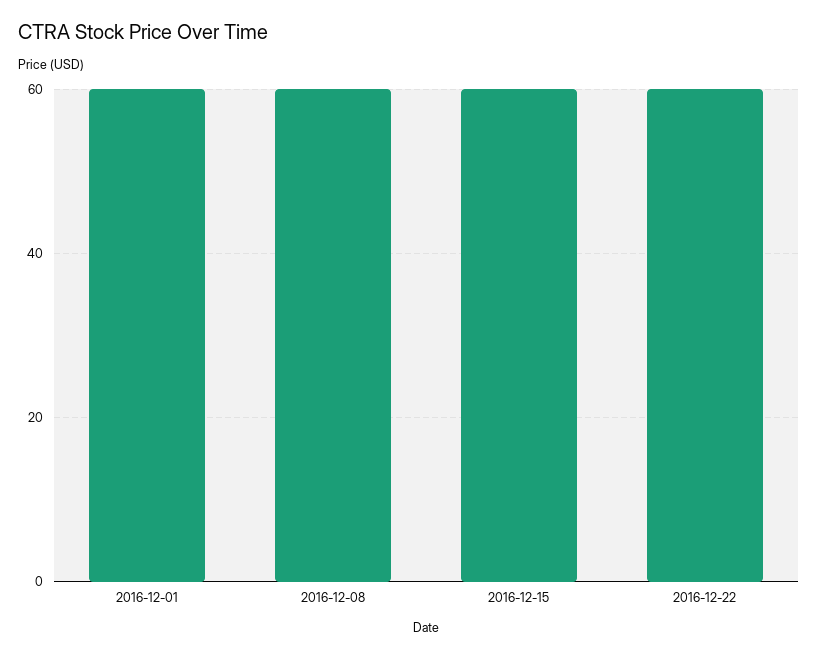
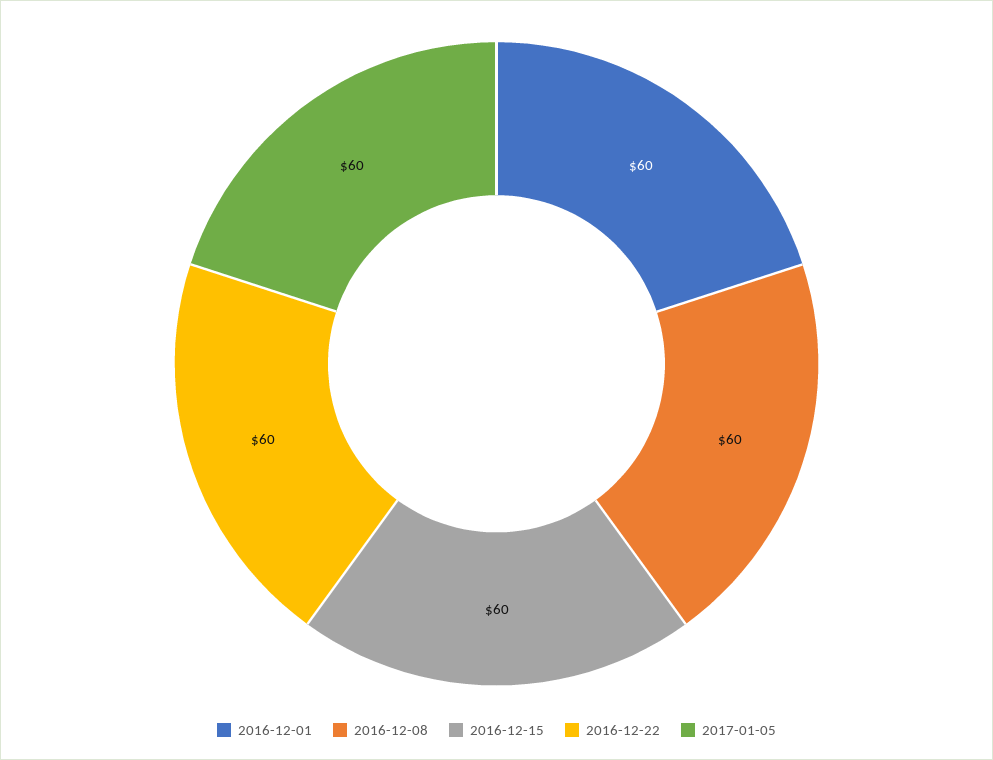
2017-01-05: none -> 60

